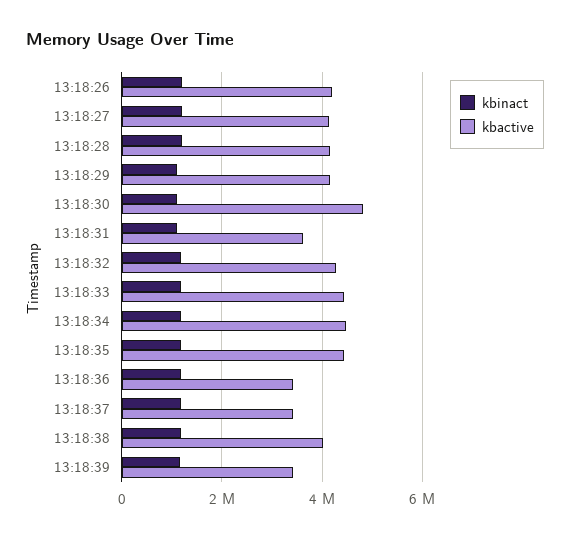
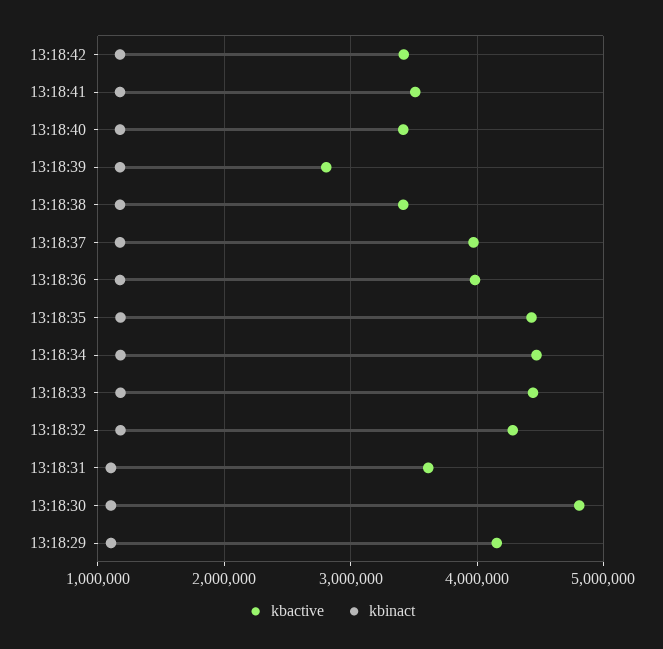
kbinact, 13:18:26: 1200000 -> none
kbactive, 13:18:26: 4200000 -> none
kbinact, 13:18:27: 1200000 -> none
kbactive, 13:18:27: 4200000 -> none
kbinact, 13:18:28: 1200000 -> none
kbactive, 13:18:28: 4200000 -> none
kbactive, 13:18:36: 3400000 -> 4000000
kbactive, 13:18:37: 3400000 -> 4000000
kbactive, 13:18:38: 4000000 -> 3400000
kbactive, 13:18:39: 3400000 -> 2800000
kbactive, 13:18:42: none -> 3400000
kbinact, 13:18:42: none -> 1200000
kbactive, 13:18:41: none -> 3500000
kbinact, 13:18:41: none -> 1200000
kbactive, 13:18:40: none -> 3400000
kbinact, 13:18:40: none -> 1200000

